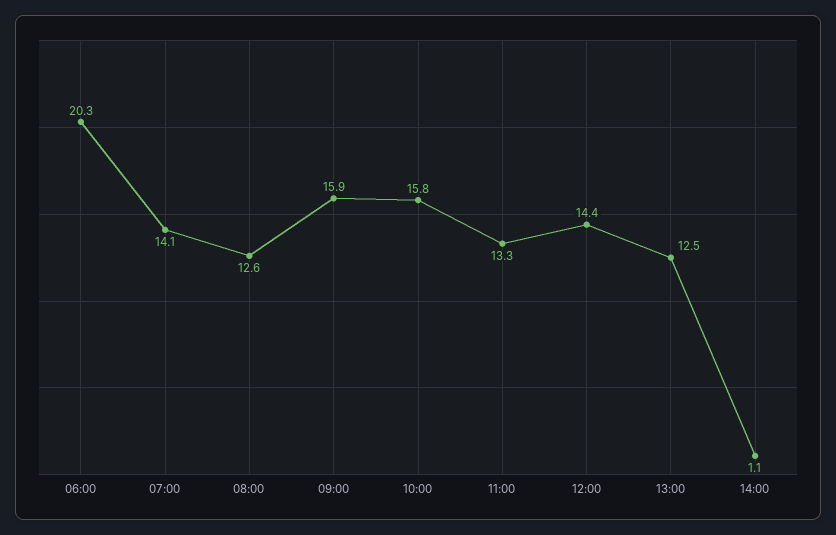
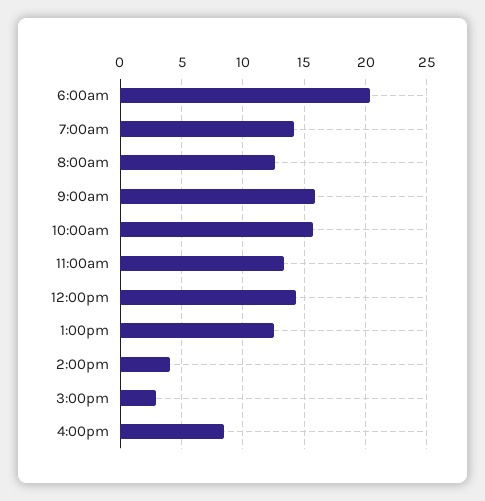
14:00: 1.1 -> 4
3:00pm: none -> 3
4:00pm: none -> 8.5

